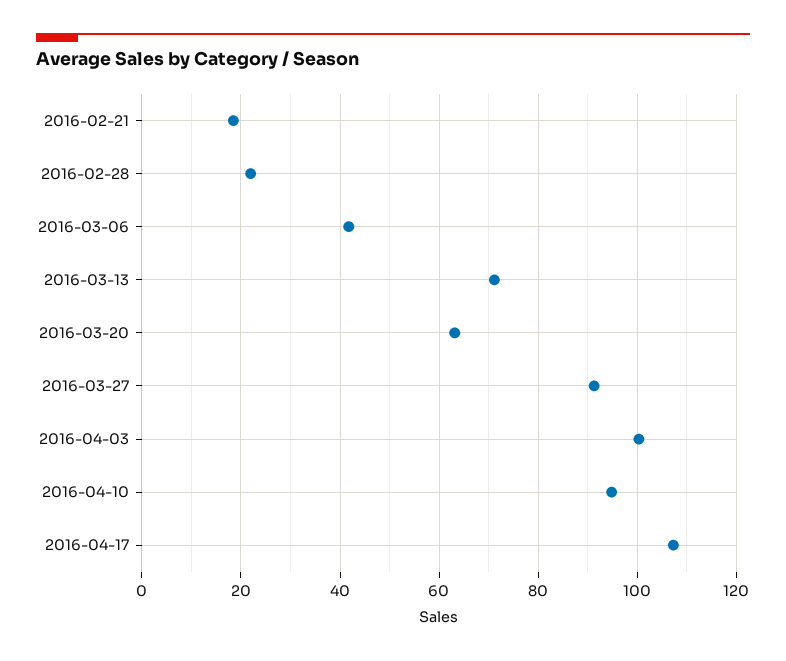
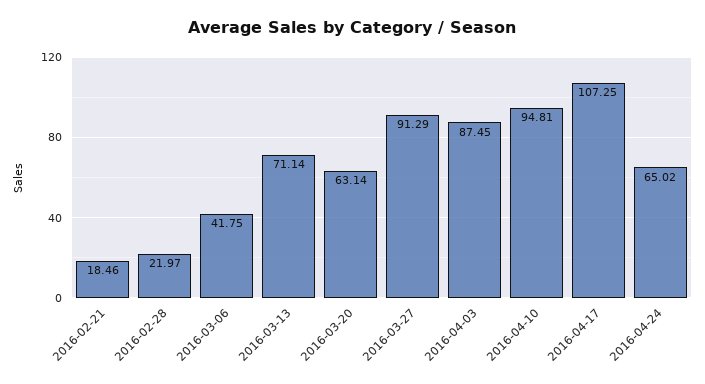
2016-04-03: 100 -> 87.45
2016-04-24: none -> 65.02

